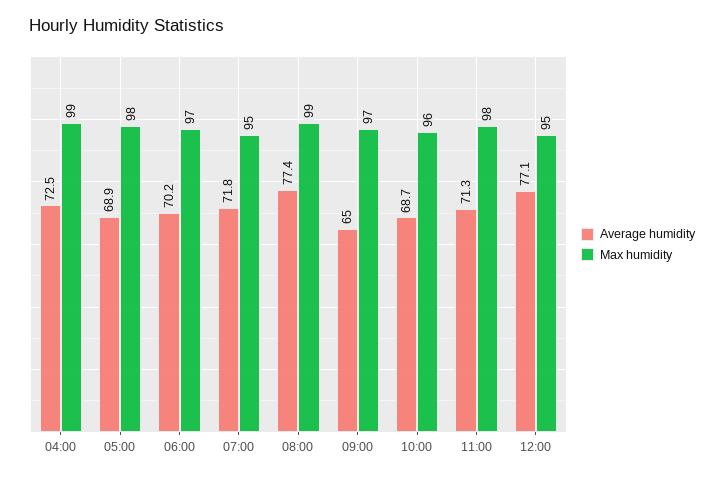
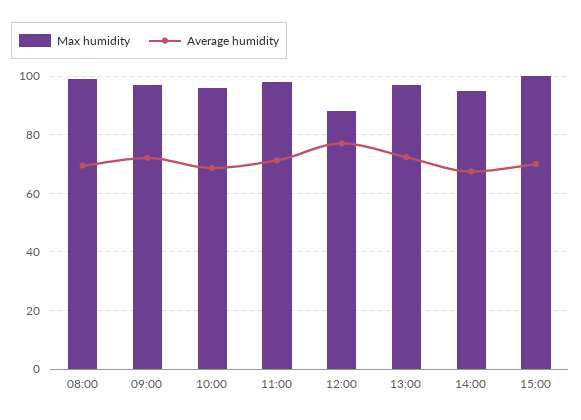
Average humidity, 04:00: 72.5 -> none
Max humidity, 04:00: 99 -> none
Average humidity, 05:00: 68.9 -> none
Max humidity, 05:00: 98 -> none
Average humidity, 06:00: 70.2 -> none
Max humidity, 06:00: 97 -> none
Average humidity, 07:00: 71.8 -> none
Max humidity, 07:00: 95 -> none
Average humidity, 08:00: 77.4 -> 70
Average humidity, 09:00: 65 -> 72.5
Max humidity, 12:00: 95 -> 87.5
Max humidity, 13:00: none -> 97.5
Average humidity, 13:00: none -> 72.5
Max humidity, 14:00: none -> 95
Average humidity, 14:00: none -> 67.5
Max humidity, 15:00: none -> 100
Average humidity, 15:00: none -> 70

